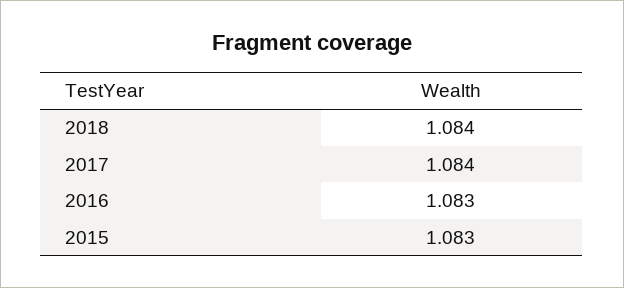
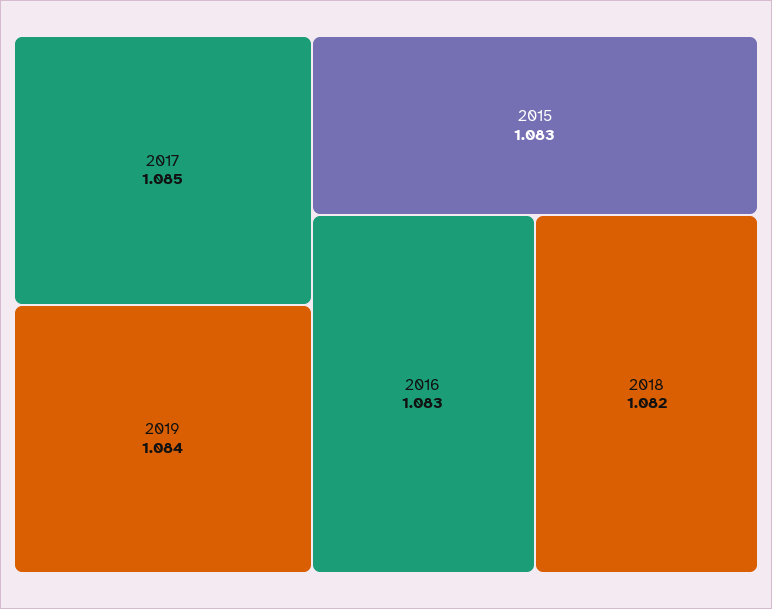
2018: 1.084 -> 1.082
2017: 1.084 -> 1.085
2019: none -> 1.084

